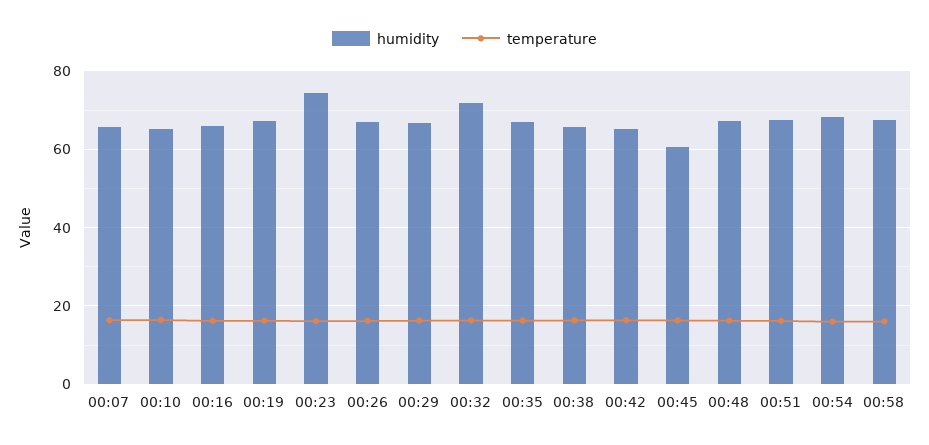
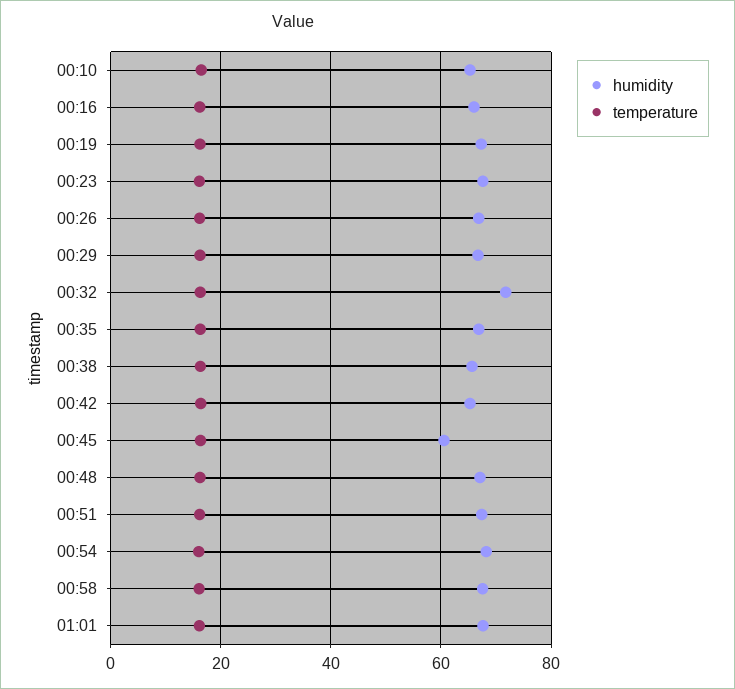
humidity, 00:07: 66 -> none
temperature, 00:07: 16 -> none
humidity, 00:23: 74 -> 68
humidity, 01:01: none -> 68
temperature, 01:01: none -> 16

